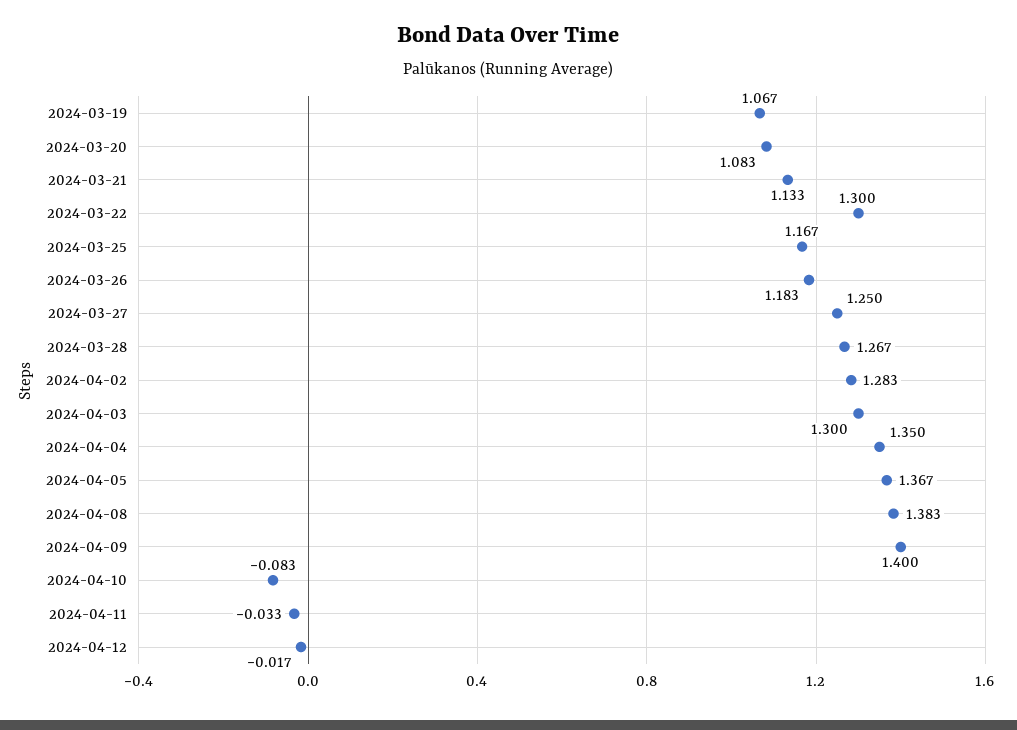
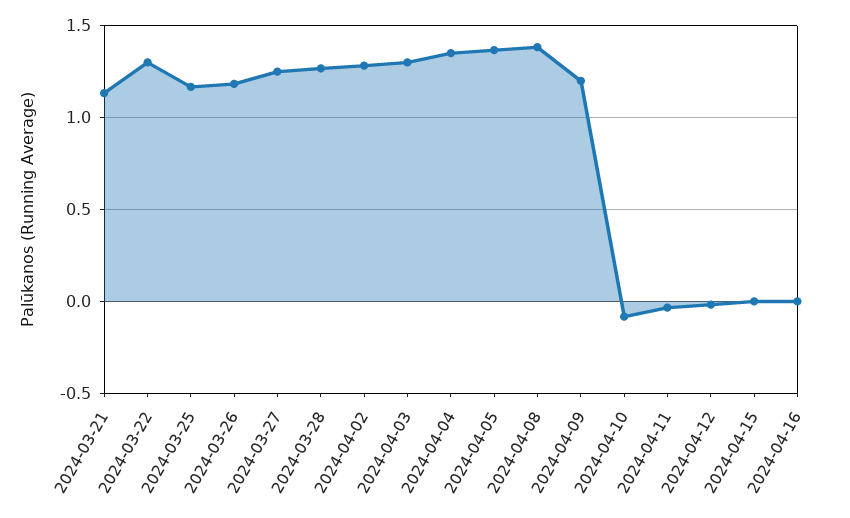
2024-03-19: 1.067 -> none
2024-03-20: 1.083 -> none
2024-04-09: 1.4 -> 1.2
2024-04-15: none -> 0
2024-04-16: none -> 0

